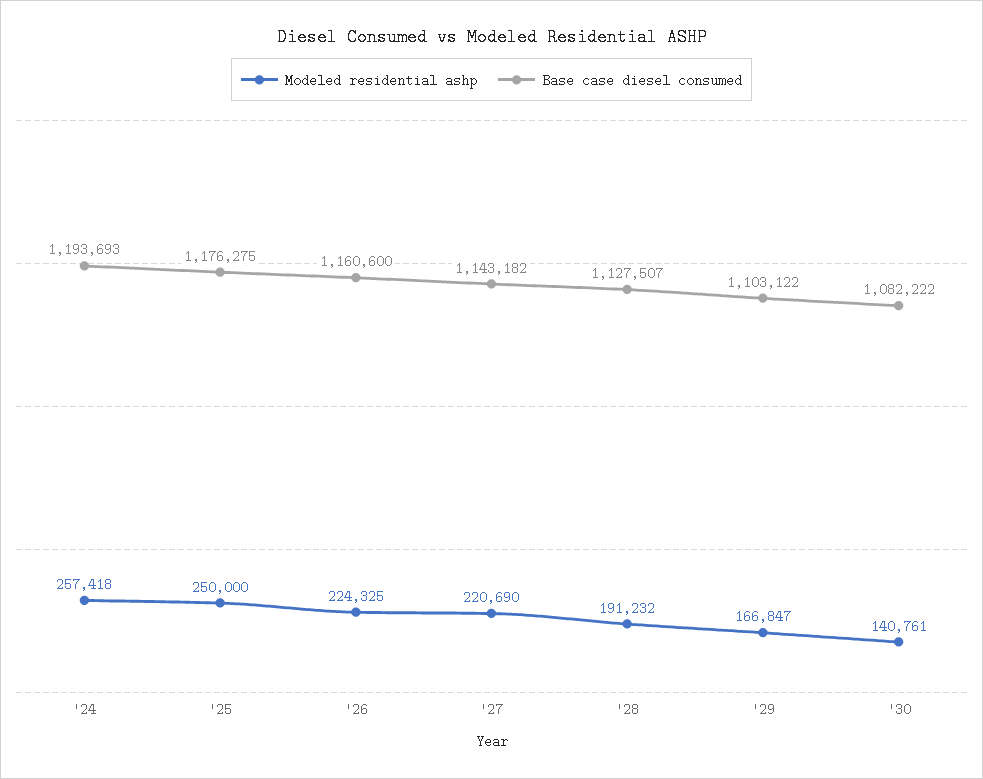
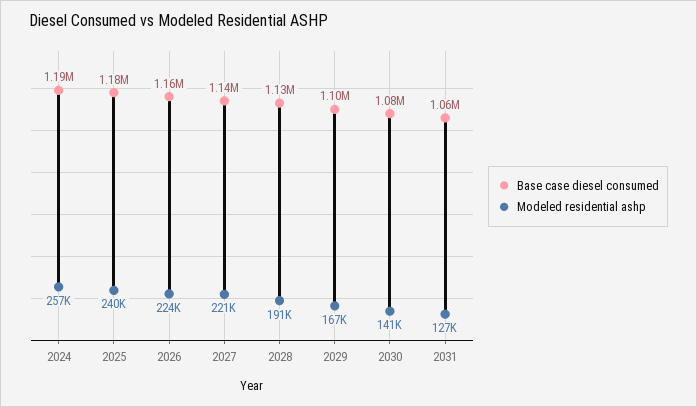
Modeled residential ashp, '25: 250000 -> 240000
Base case diesel consumed, 2031: none -> 1060000
Modeled residential ashp, 2031: none -> 127000

